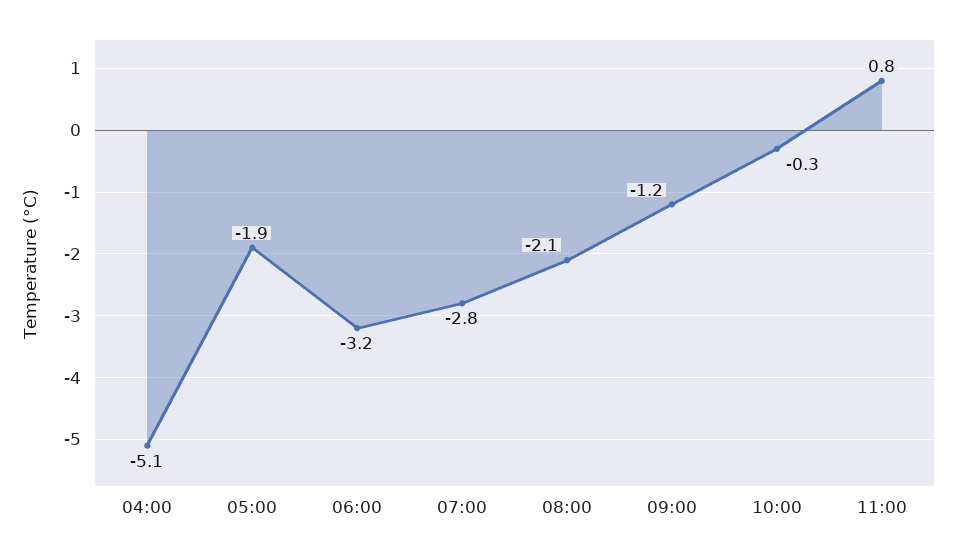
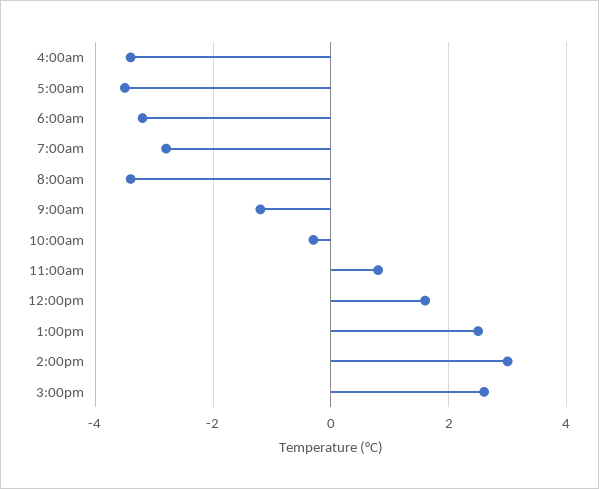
04:00: -5.1 -> -3.5
05:00: -1.9 -> -3.5
08:00: -2.1 -> -3.5
12:00pm: none -> 1.5
1:00pm: none -> 2.5
2:00pm: none -> 3
3:00pm: none -> 2.5

